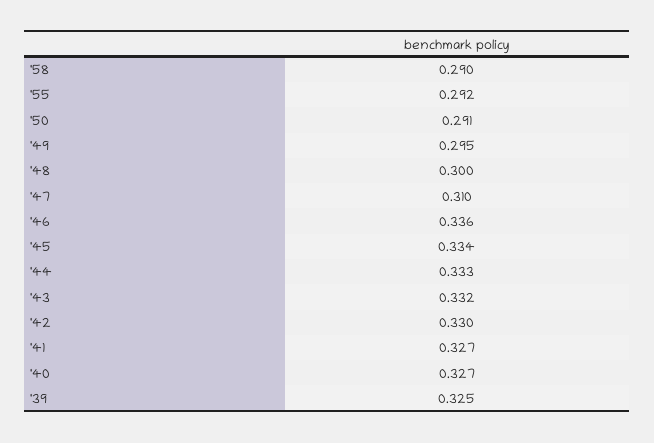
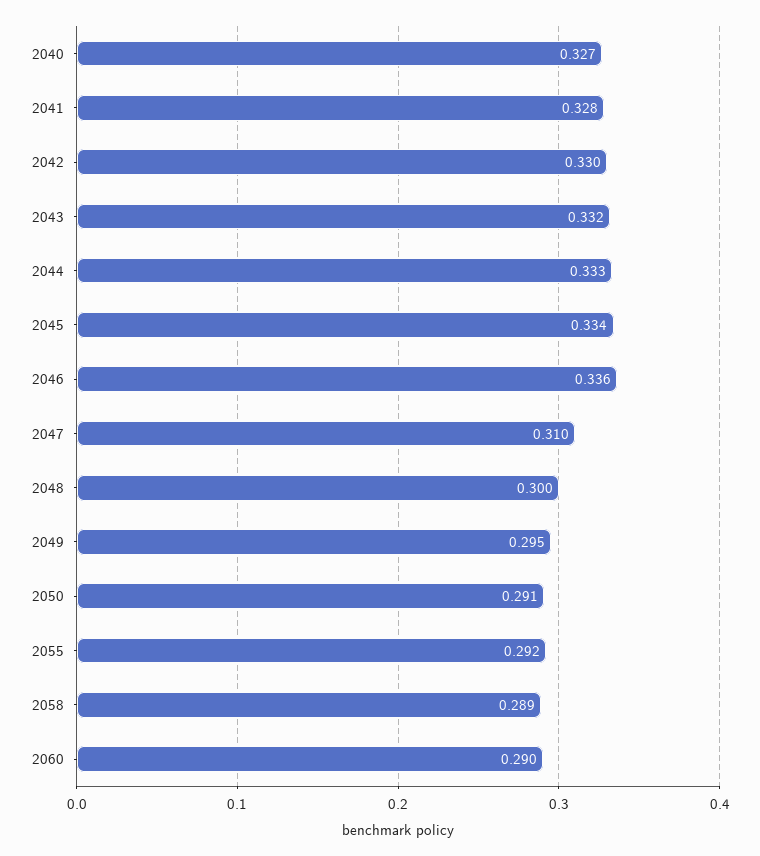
'58: 0.29 -> 0.289
'41: 0.327 -> 0.328
'39: 0.325 -> none
2060: none -> 0.29

